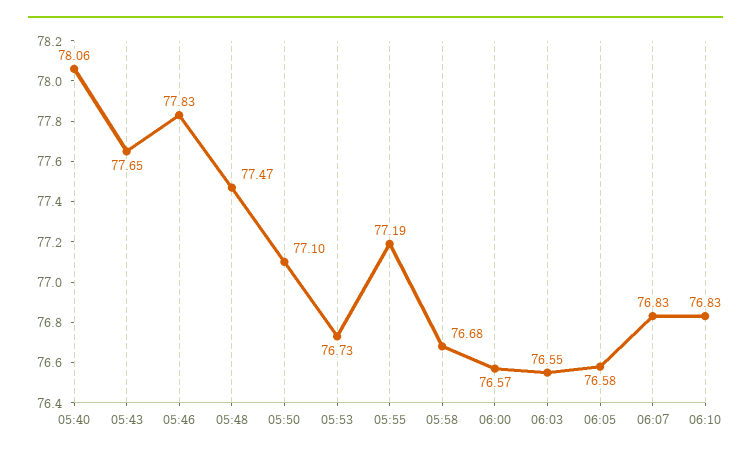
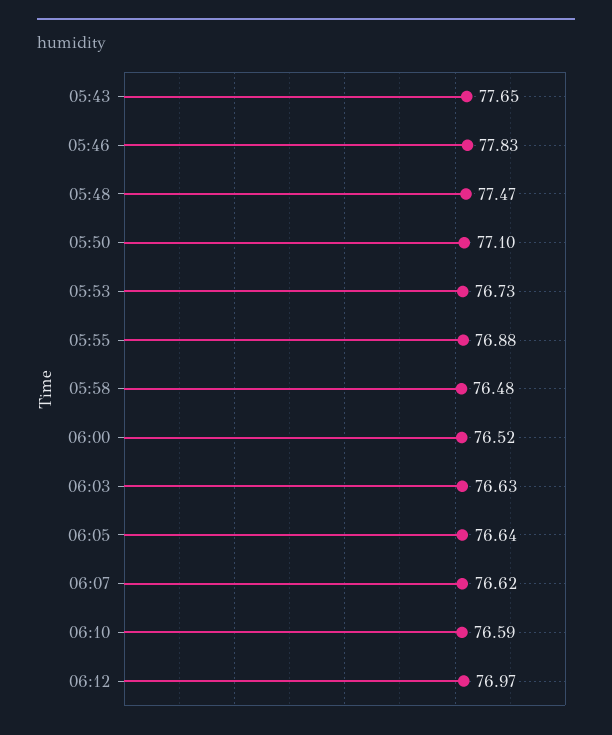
05:40: 78.06 -> none
05:55: 77.19 -> 76.88
05:58: 76.68 -> 76.48
06:00: 76.57 -> 76.52
06:03: 76.55 -> 76.63
06:05: 76.58 -> 76.64
06:07: 76.83 -> 76.62
06:10: 76.83 -> 76.59
06:12: none -> 76.97

